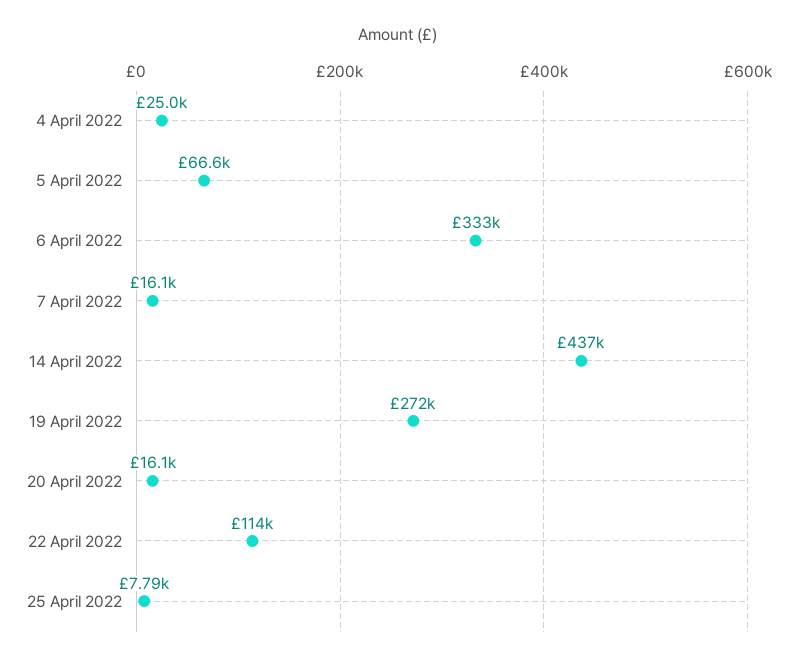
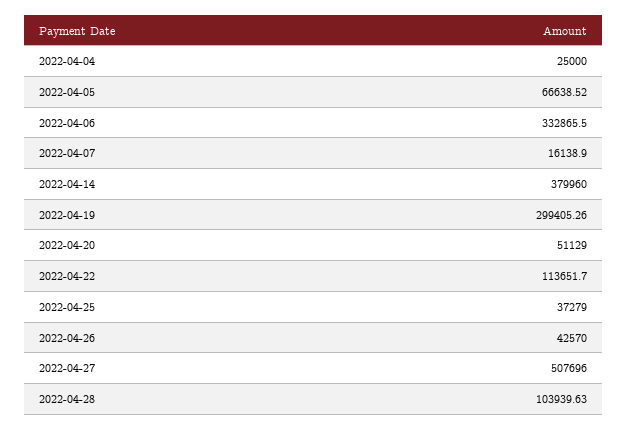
14 April 2022: 437000 -> 379960
19 April 2022: 272000 -> 299405.26
20 April 2022: 16100 -> 51129
25 April 2022: 7790 -> 37279
2022-04-26: none -> 42570
2022-04-27: none -> 507696
2022-04-28: none -> 103939.63

